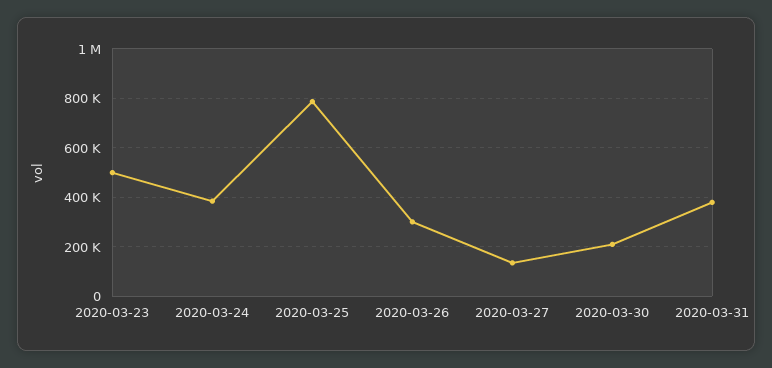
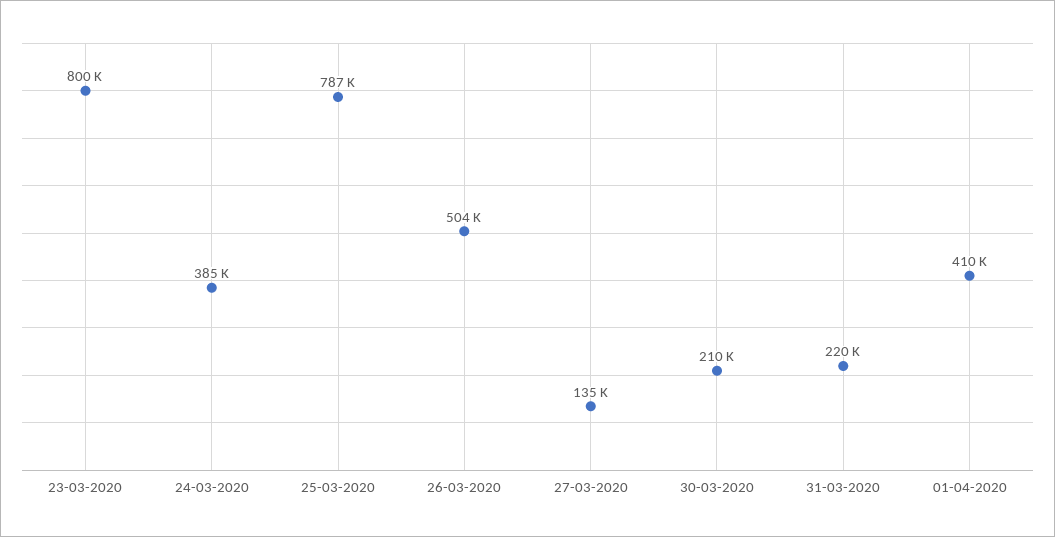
2020-03-23: 500000 -> 800000
2020-03-26: 300000 -> 504000
2020-03-31: 375000 -> 220000
01-04-2020: none -> 410000

